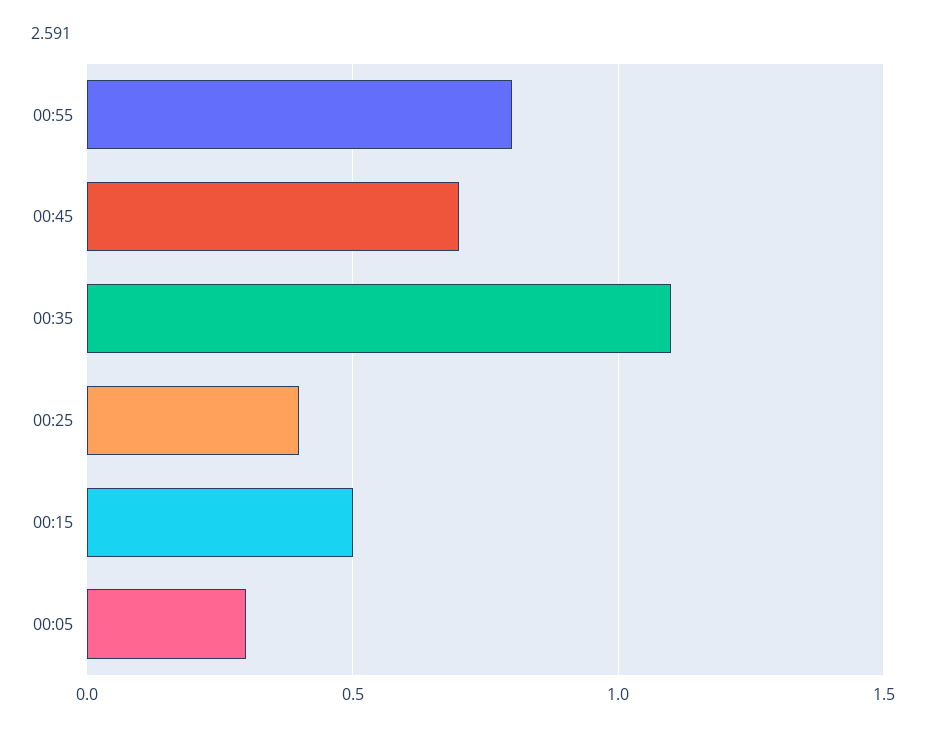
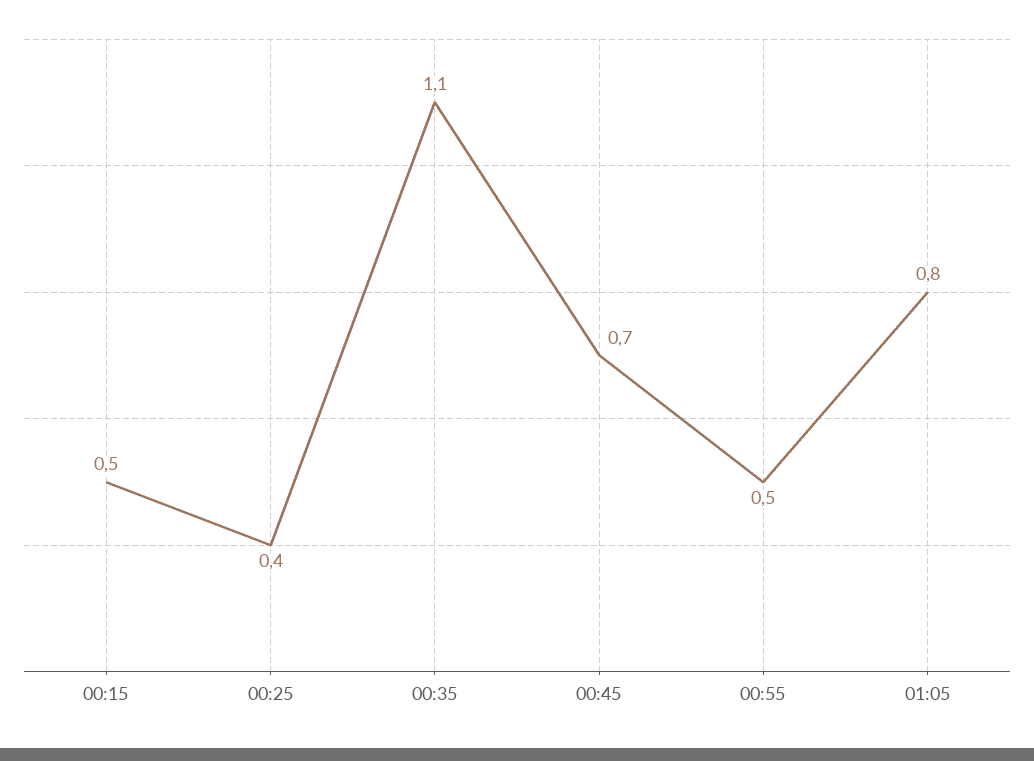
00:55: 0.8 -> 0.5
00:05: 0.3 -> none
01:05: none -> 0.8

